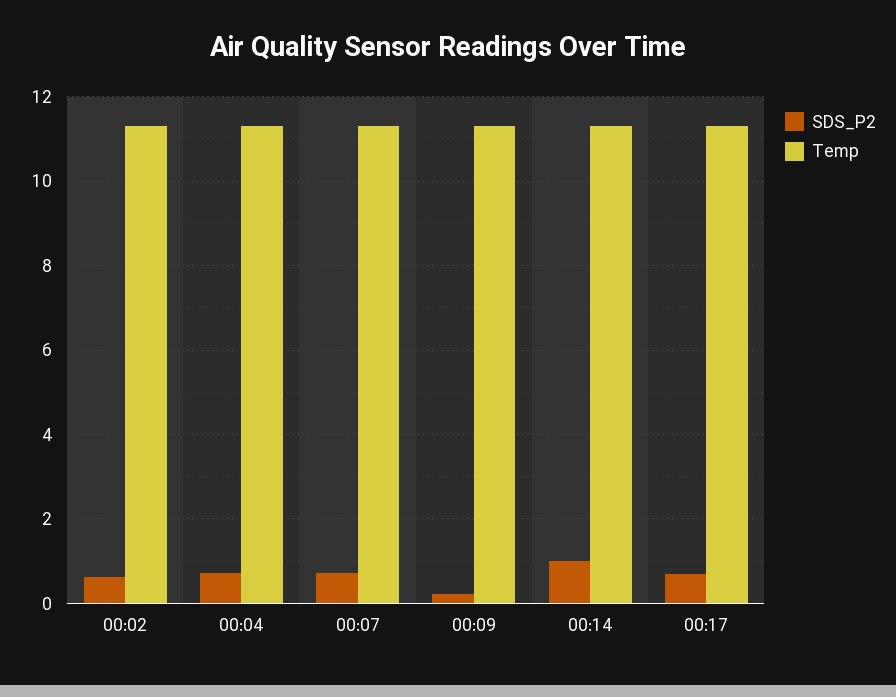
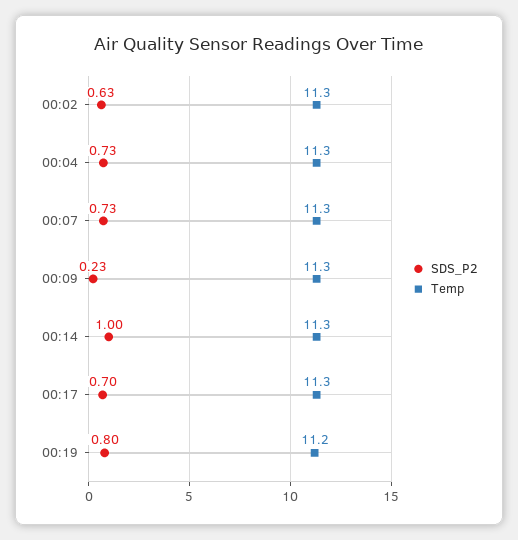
SDS_P2, 00:19: none -> 0.8
Temp, 00:19: none -> 11.2

